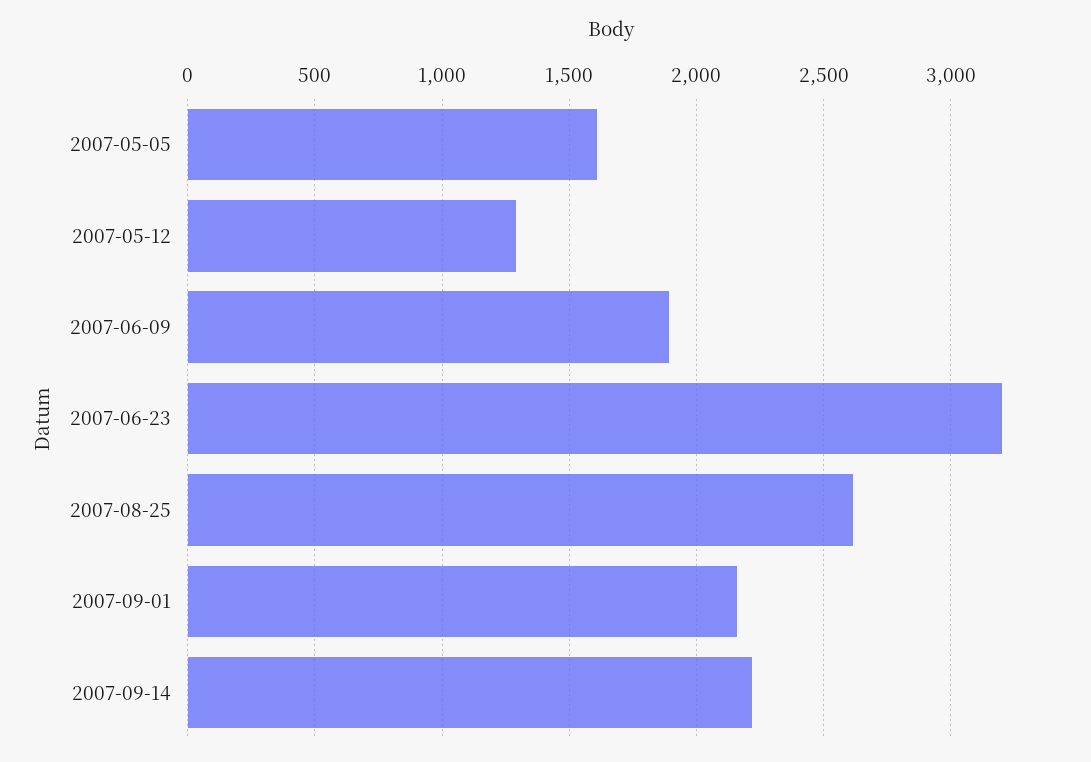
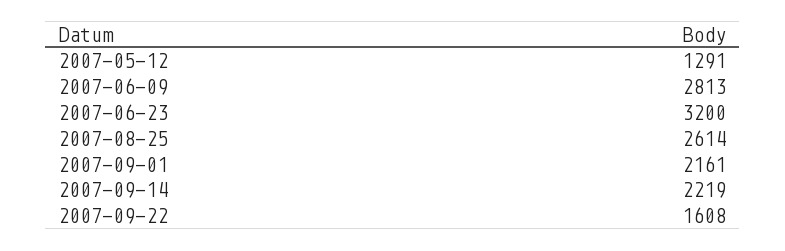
2007-05-05: 1600 -> none
2007-06-09: 1900 -> 2813
2007-09-22: none -> 1608

